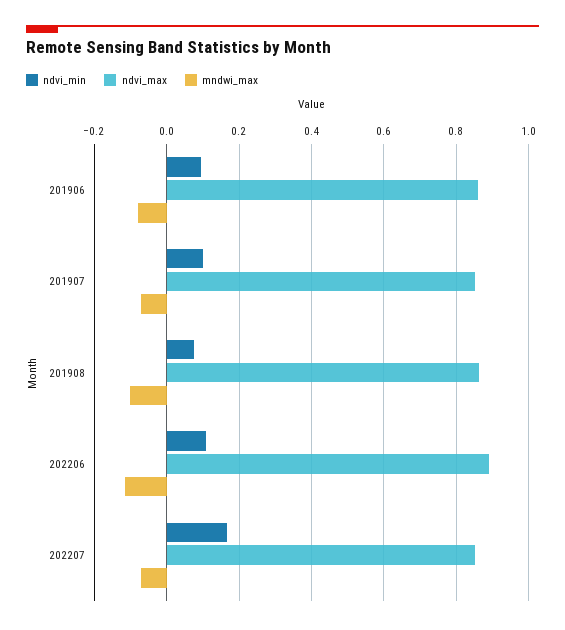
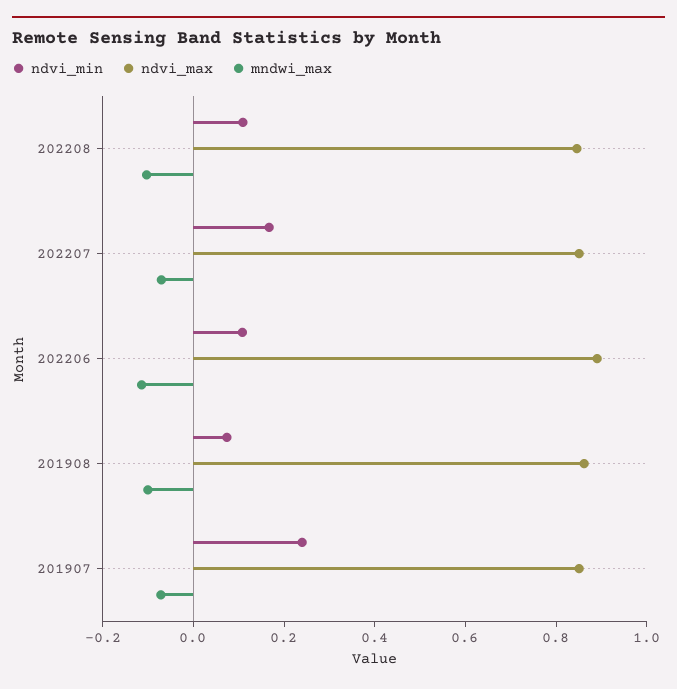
ndvi_min, 201906: 0.1 -> none
ndvi_max, 201906: 0.86 -> none
mndwi_max, 201906: -0.08 -> none
ndvi_min, 201907: 0.1 -> 0.25
ndvi_min, 202208: none -> 0.1
ndvi_max, 202208: none -> 0.85
mndwi_max, 202208: none -> -0.1

